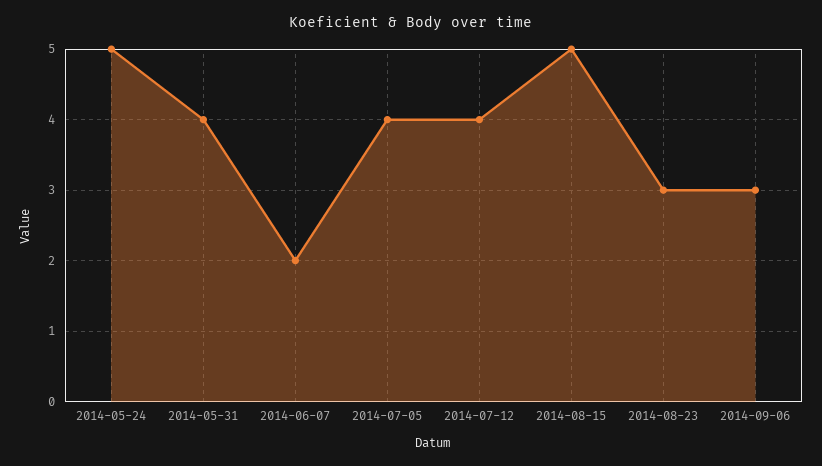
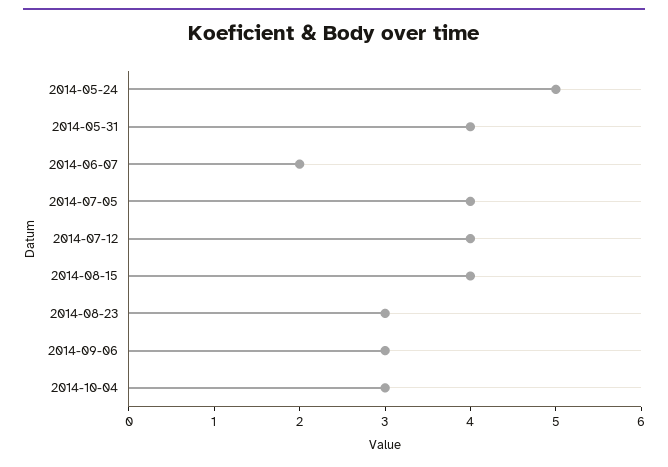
2014-08-15: 5 -> 4
2014-10-04: none -> 3

